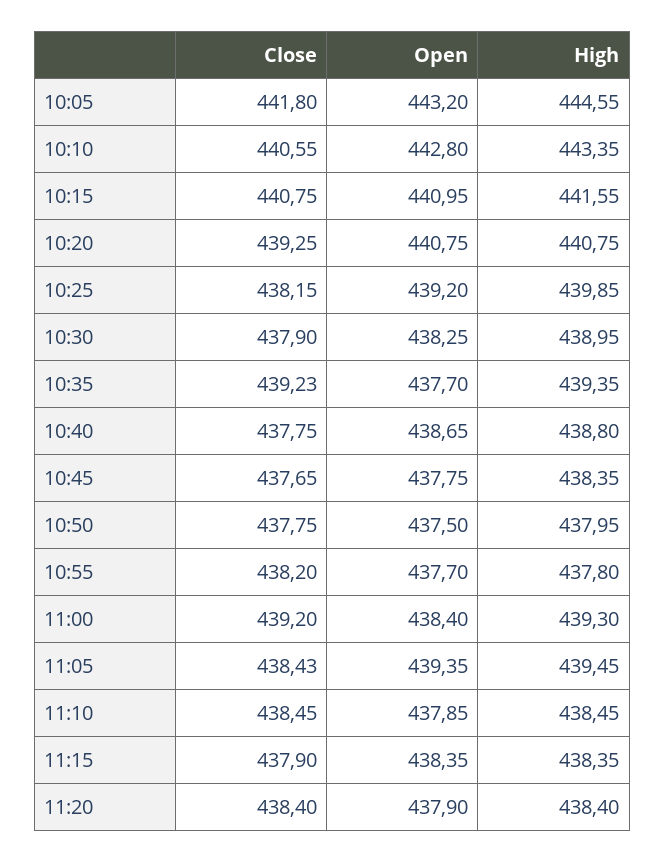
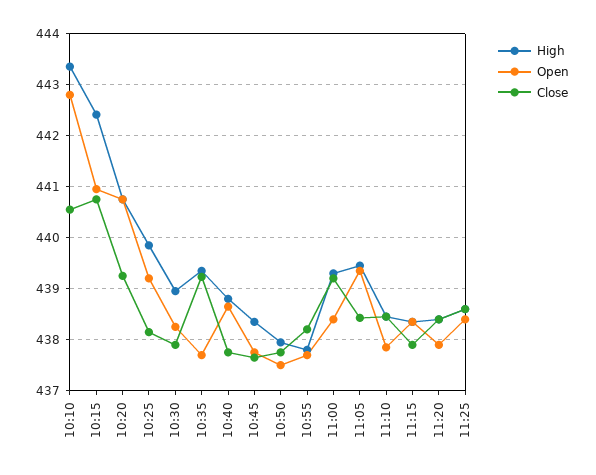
Close, 10:05: 441.8 -> none
Open, 10:05: 443.2 -> none
High, 10:05: 444.55 -> none
High, 10:15: 441.55 -> 442.4
High, 11:25: none -> 438.6
Open, 11:25: none -> 438.4
Close, 11:25: none -> 438.6

